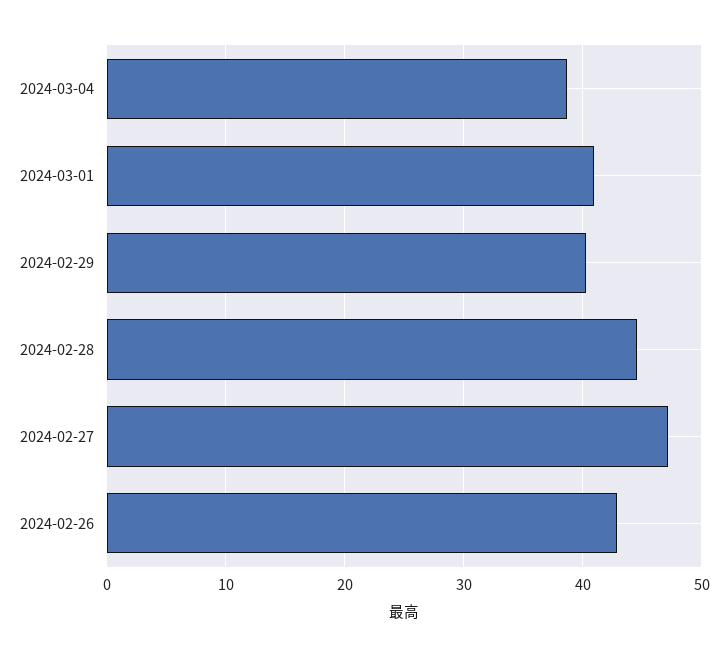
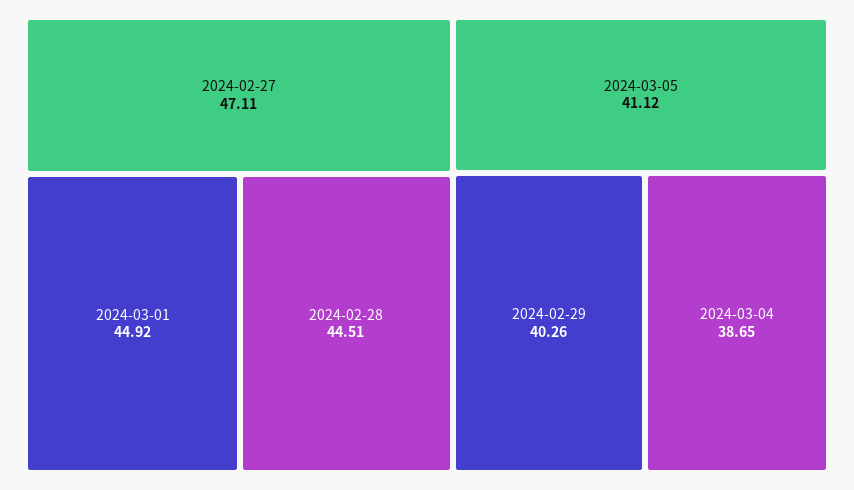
2024-03-01: 41 -> 44.92
2024-02-26: 43 -> none
2024-03-05: none -> 41.12

